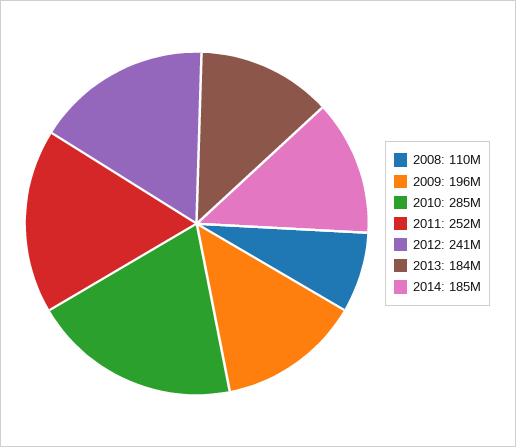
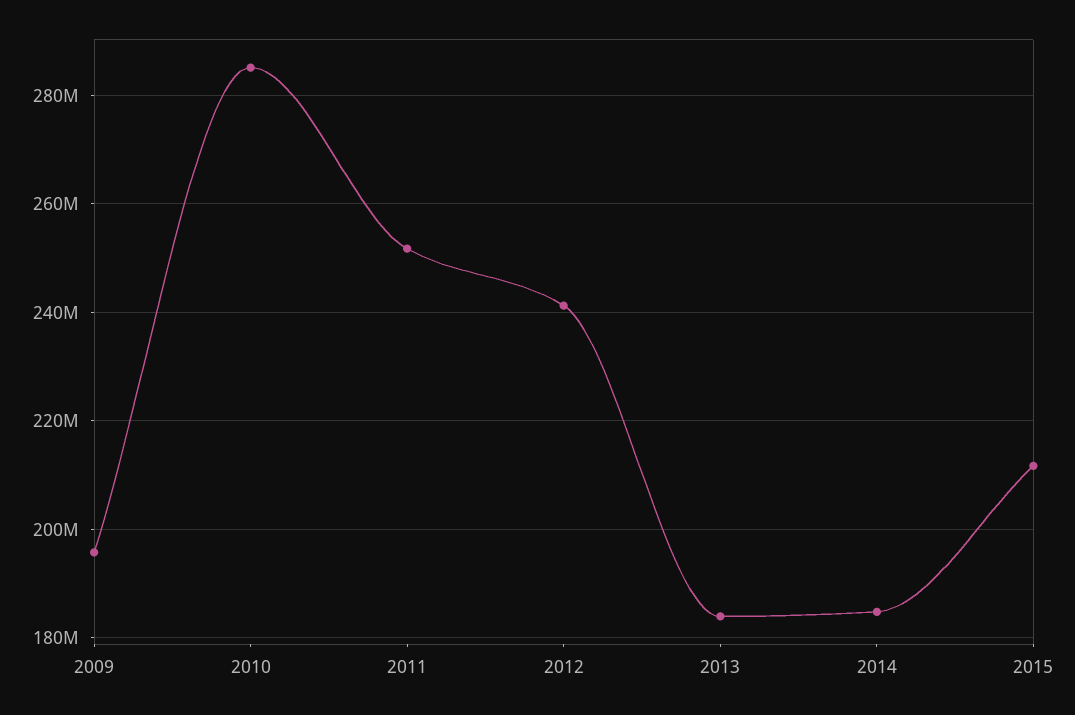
2008: 110000000 -> none
2015: none -> 212000000

